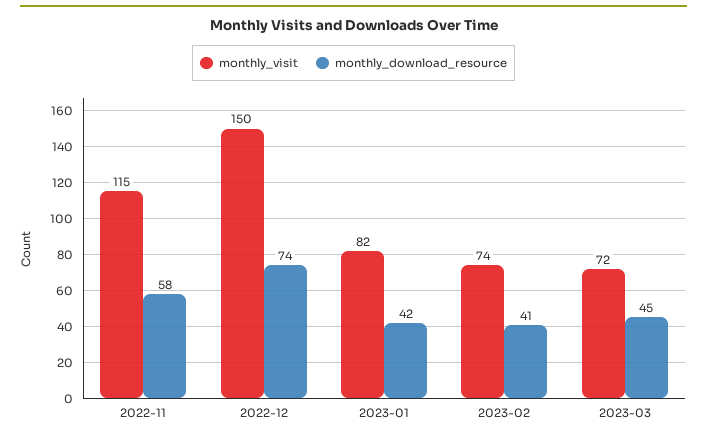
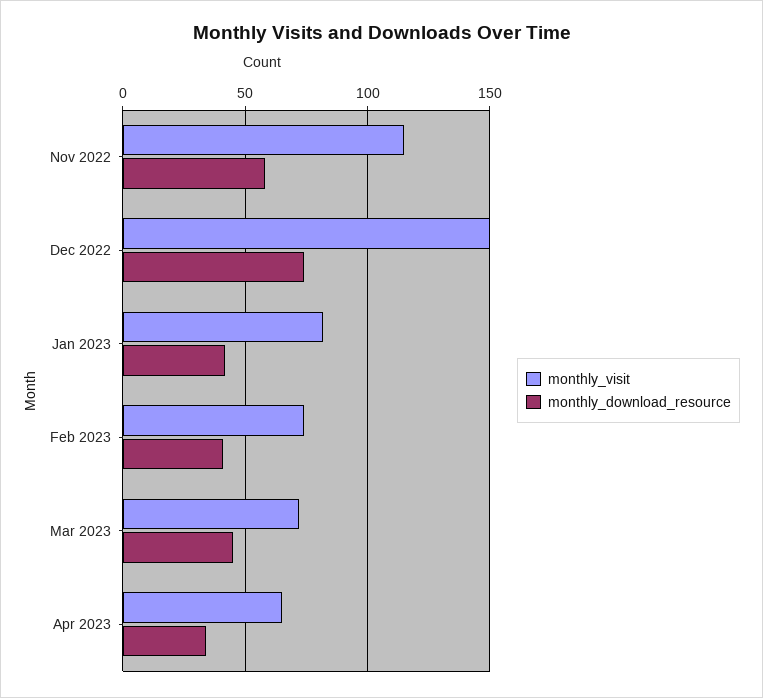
monthly_visit, Apr 2023: none -> 65
monthly_download_resource, Apr 2023: none -> 35

